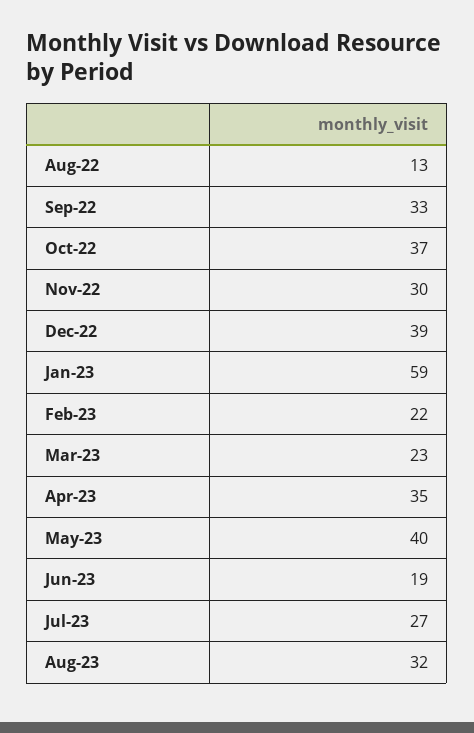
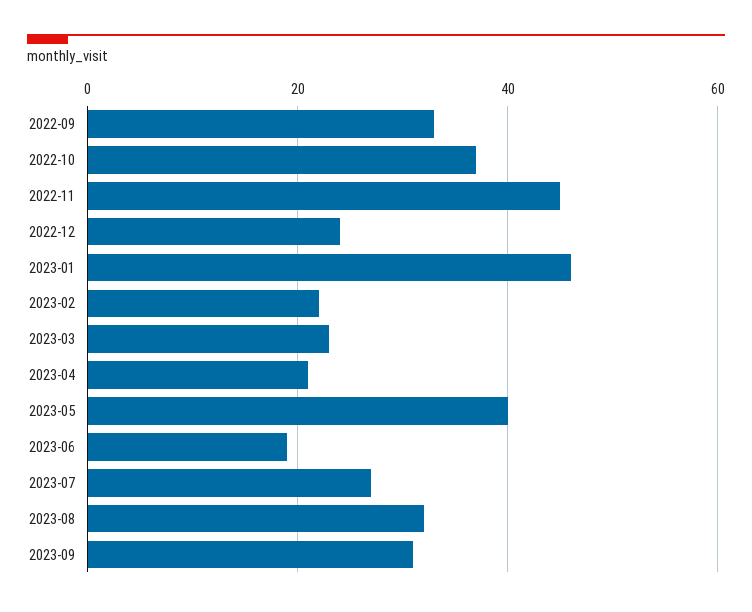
Aug-22: 13 -> none
Nov-22: 30 -> 45
Dec-22: 39 -> 25
Jan-23: 59 -> 45
Apr-23: 35 -> 20
2023-09: none -> 30

